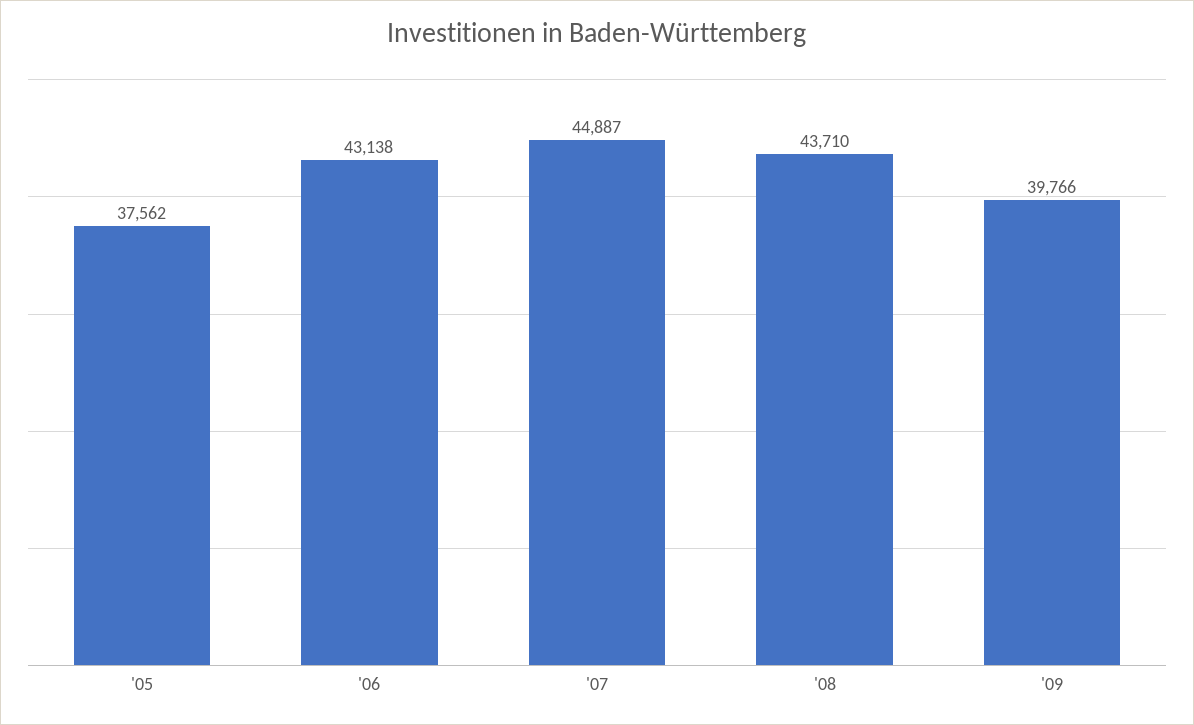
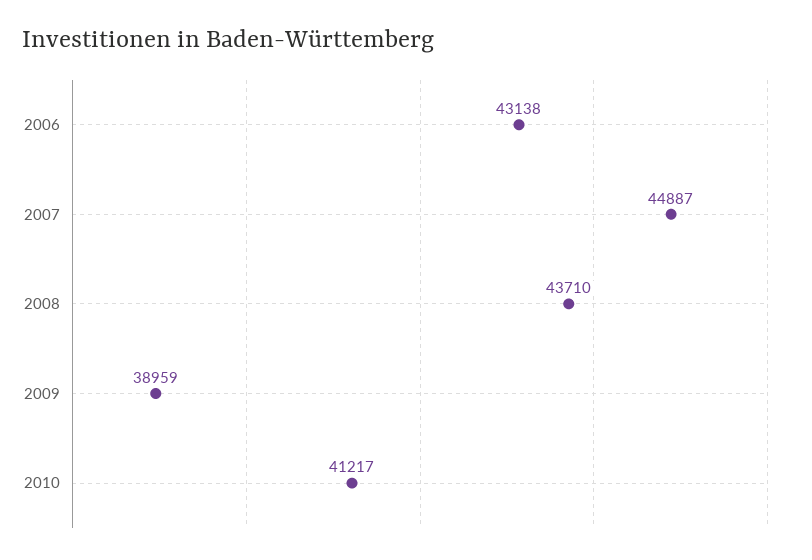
'05: 37562 -> none
'09: 39766 -> 38959
2010: none -> 41217

